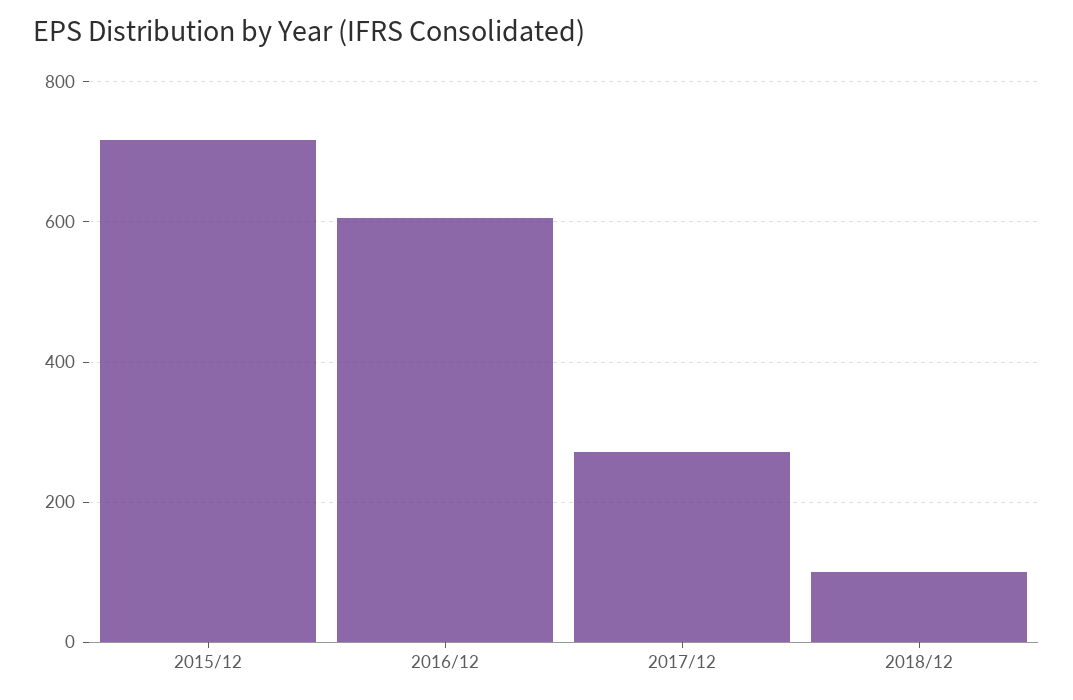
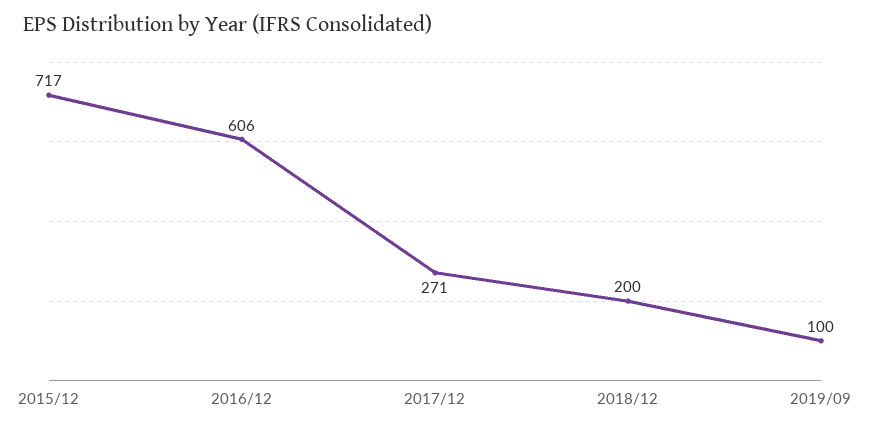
2018/12: 100 -> 200
2019/09: none -> 100

